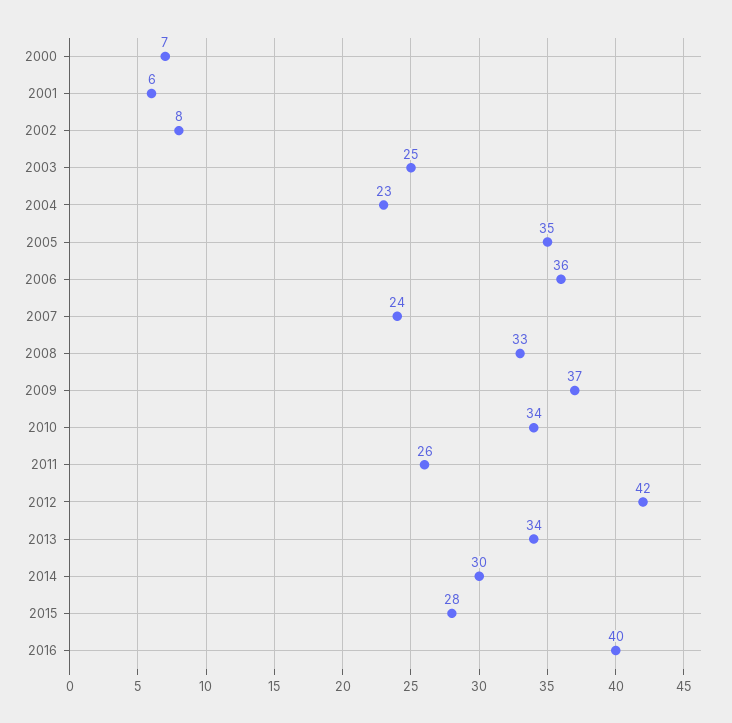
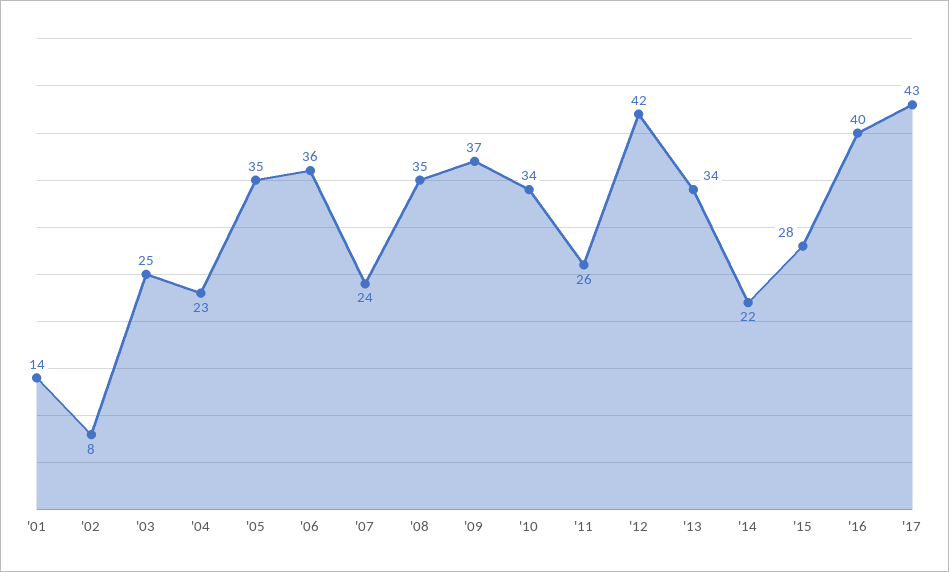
2000: 7 -> none
2001: 6 -> 14
2008: 33 -> 35
2014: 30 -> 22
'17: none -> 43

